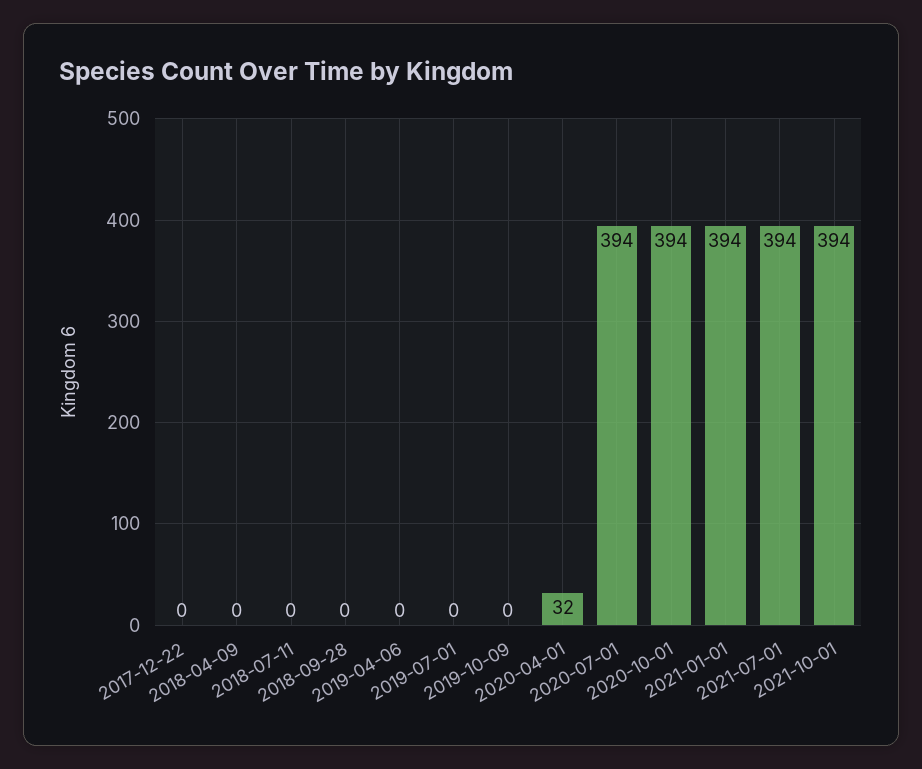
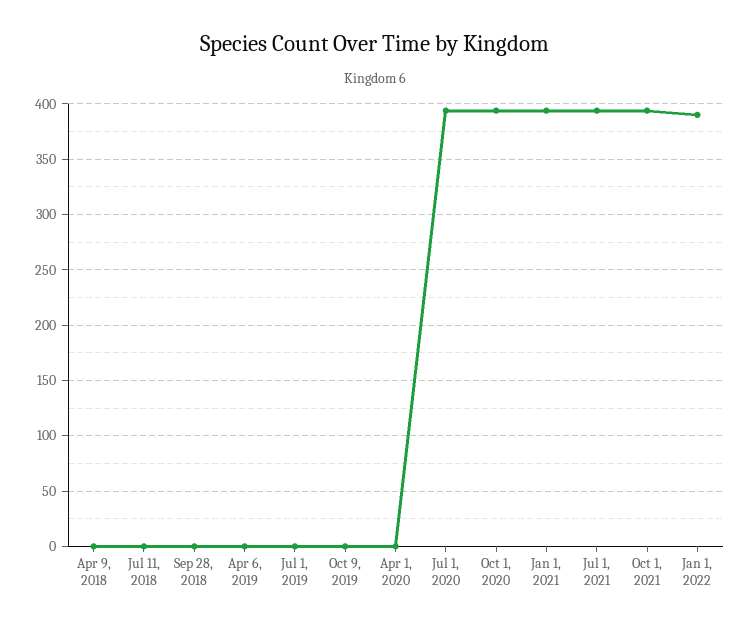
2017-12-22: 0 -> none
2020-04-01: 32 -> 0
Jan 1, 2022: none -> 390

